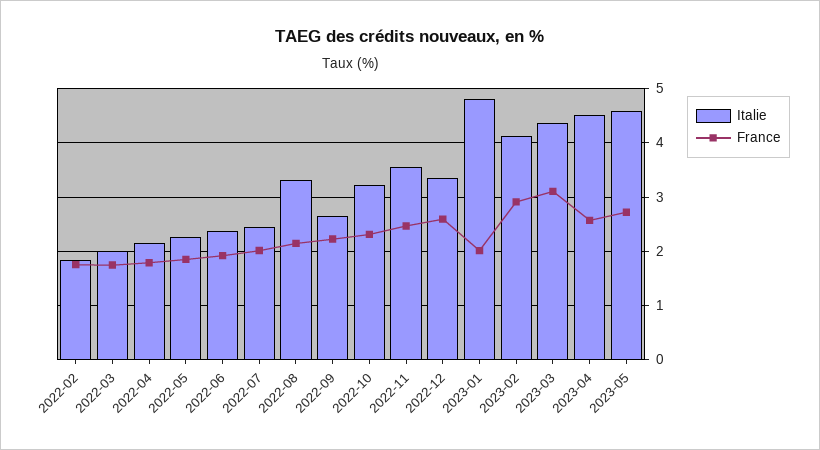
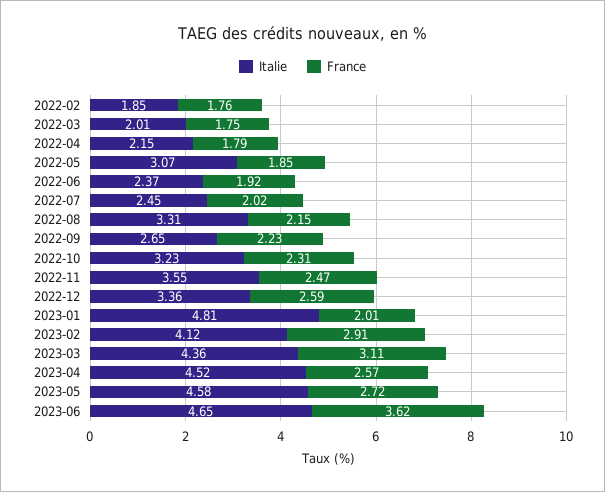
Italie, 2022-05: 2.2 -> 3.07
Italie, 2023-06: none -> 4.65
France, 2023-06: none -> 3.62

